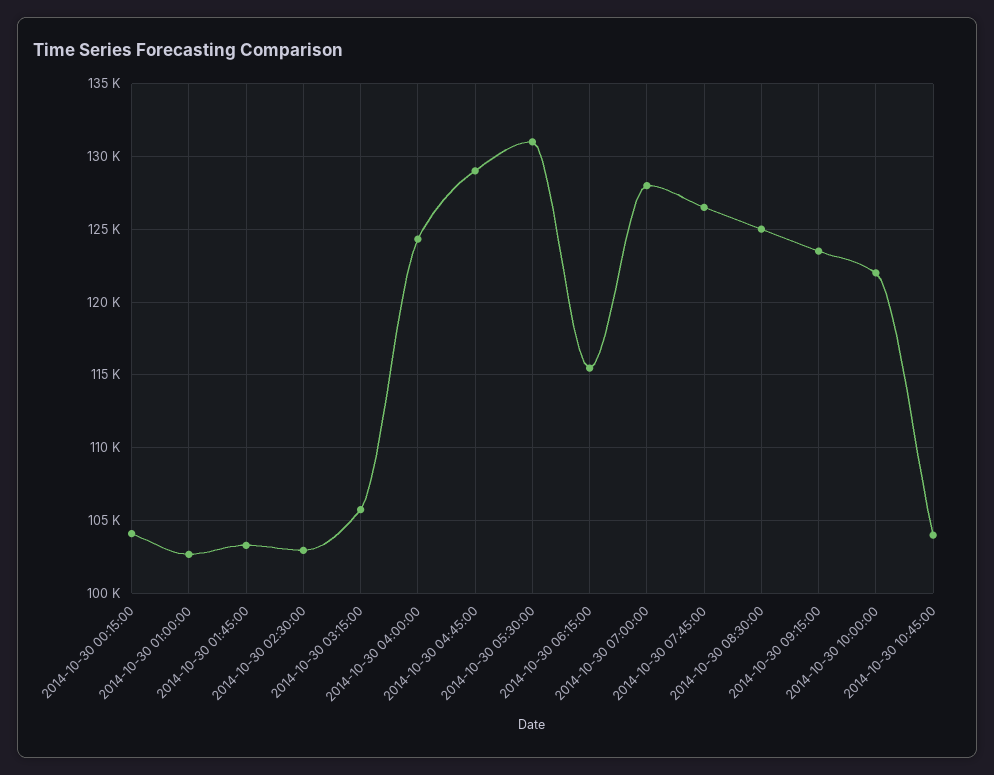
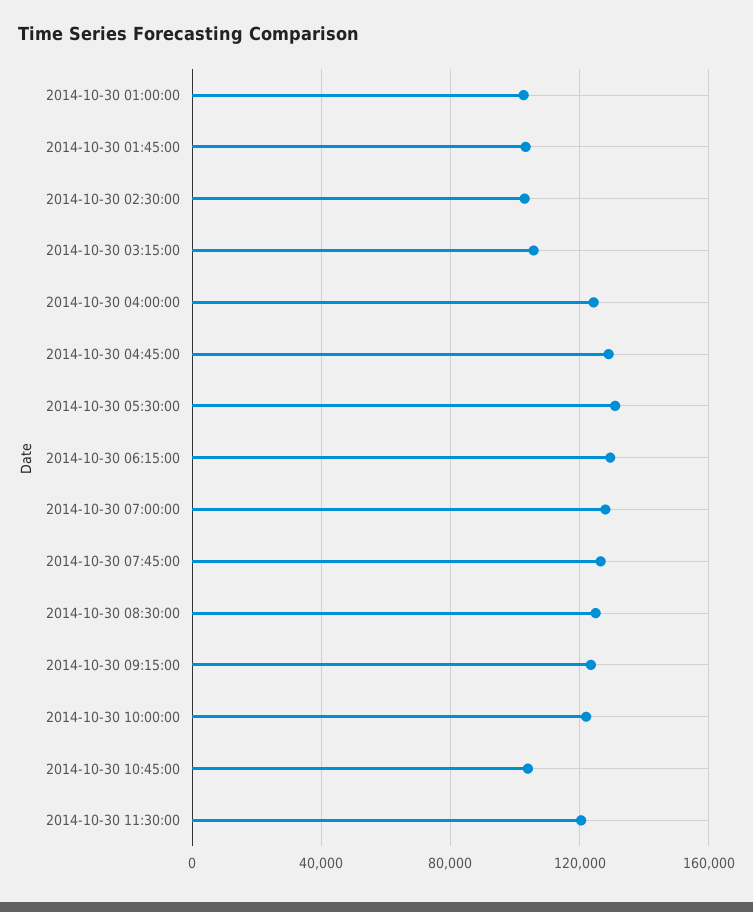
2014-10-30 00:15:00: 104000 -> none
2014-10-30 06:15:00: 115500 -> 130000
2014-10-30 11:30:00: none -> 120000

